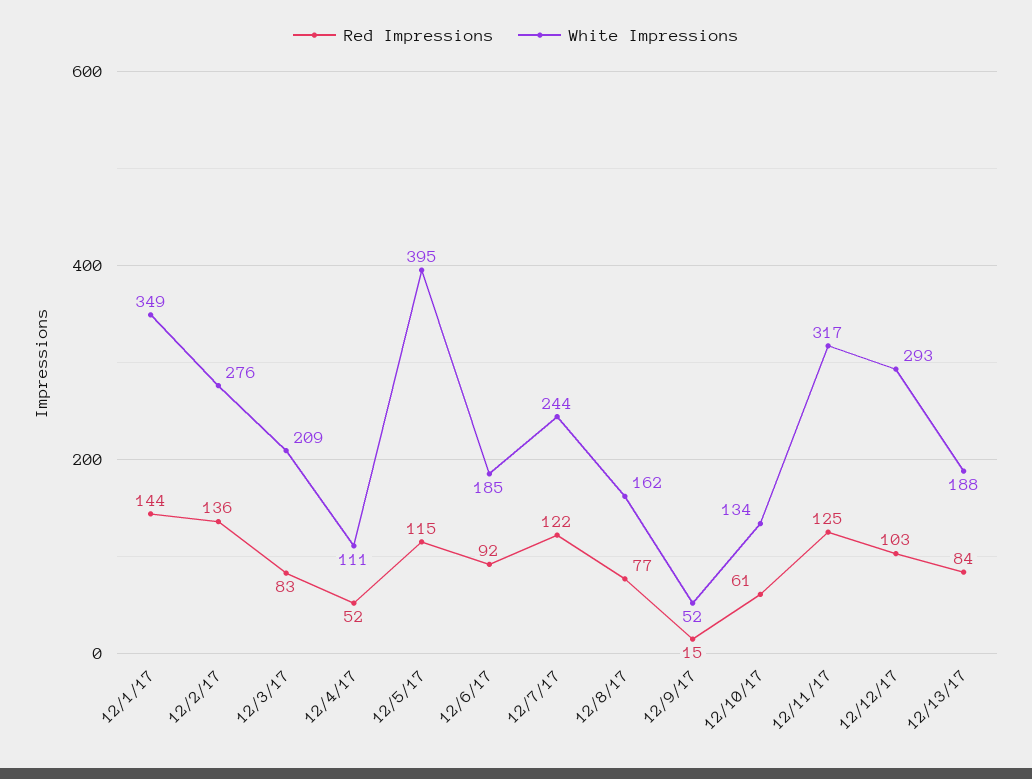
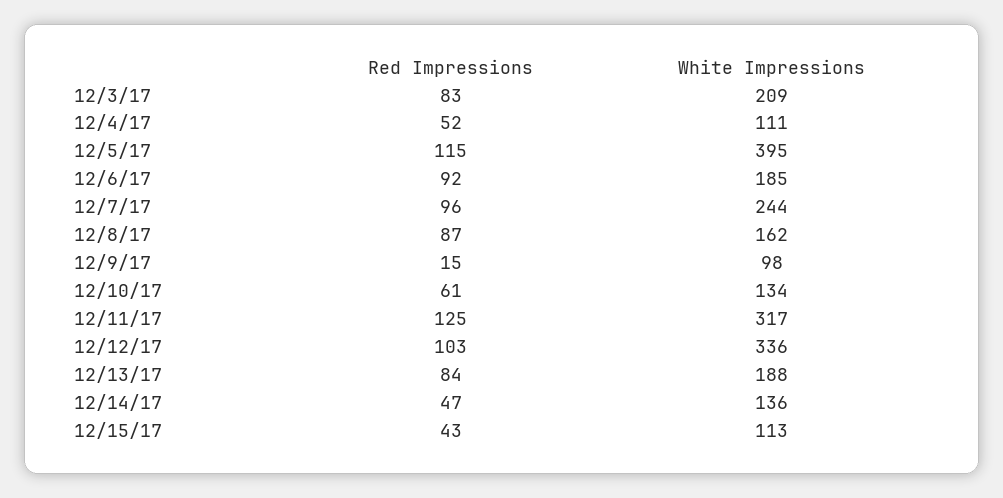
Red Impressions, 12/1/17: 144 -> none
White Impressions, 12/1/17: 349 -> none
Red Impressions, 12/2/17: 136 -> none
White Impressions, 12/2/17: 276 -> none
Red Impressions, 12/7/17: 122 -> 96
Red Impressions, 12/8/17: 77 -> 87
White Impressions, 12/9/17: 52 -> 98
White Impressions, 12/12/17: 293 -> 336
Red Impressions, 12/14/17: none -> 47
White Impressions, 12/14/17: none -> 136
Red Impressions, 12/15/17: none -> 43
White Impressions, 12/15/17: none -> 113

